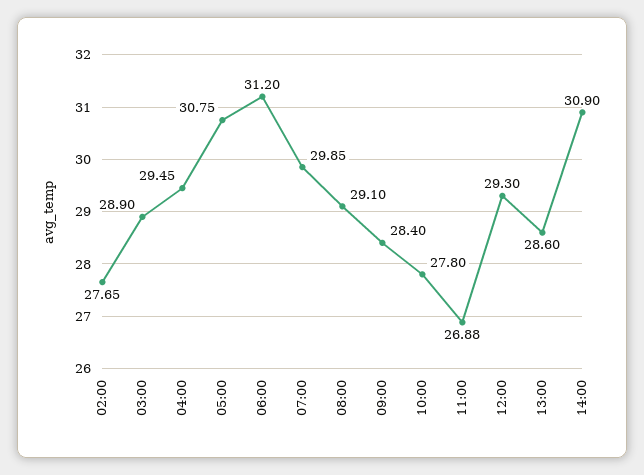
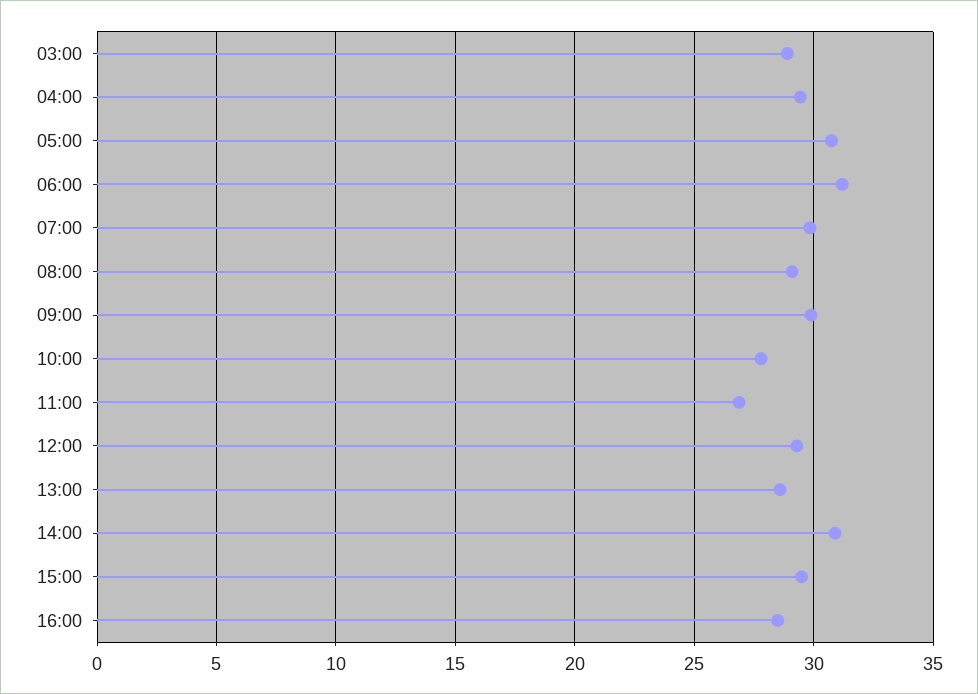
02:00: 27.65 -> none
09:00: 28.4 -> 30
15:00: none -> 29.5
16:00: none -> 28.5

